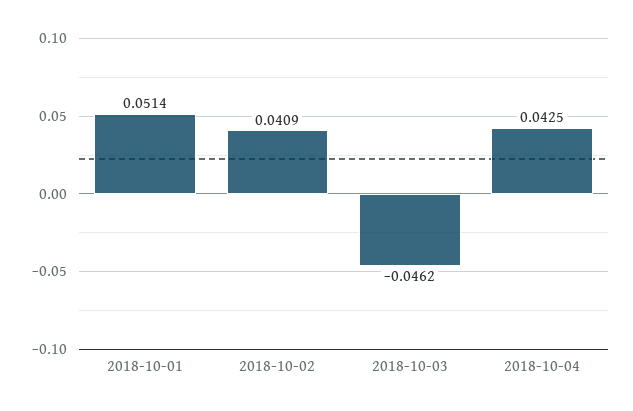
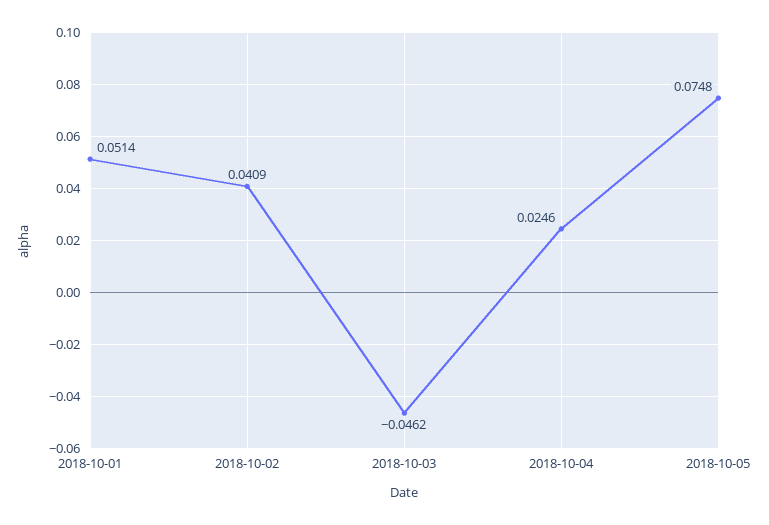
2018-10-04: 0.0425 -> 0.0246
2018-10-05: none -> 0.0748

